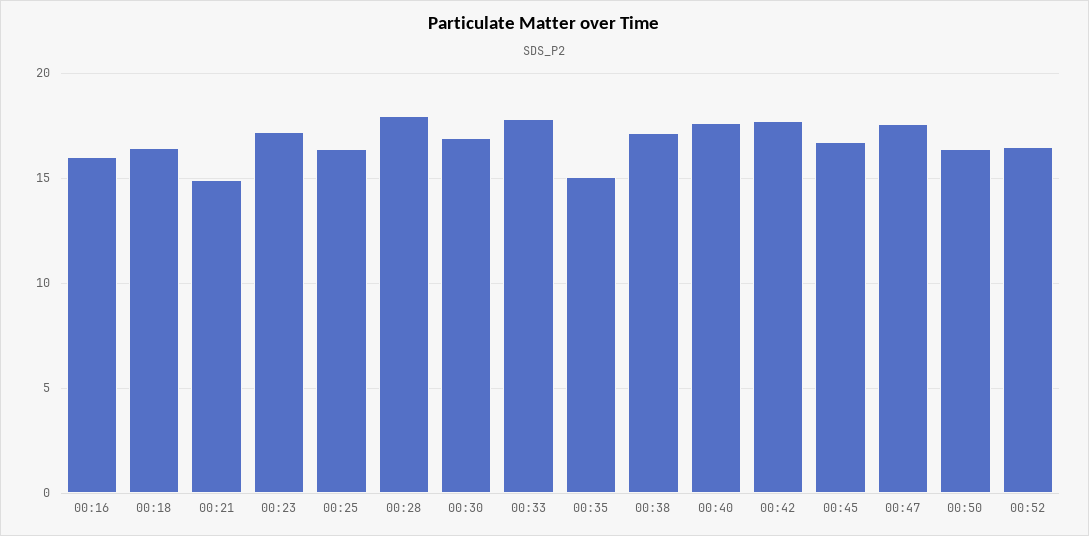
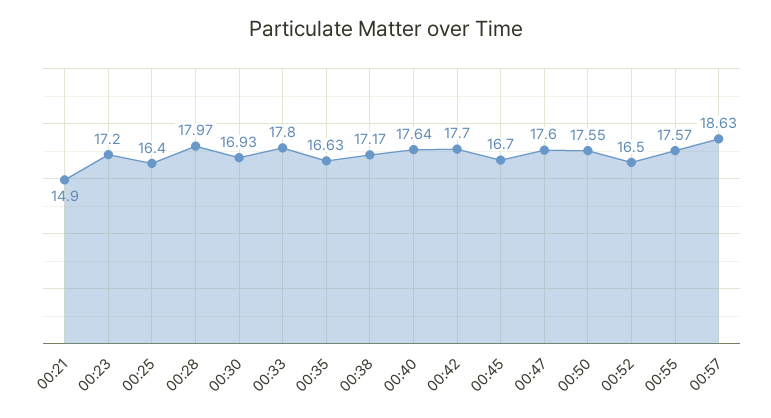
00:16: 16 -> none
00:18: 16.5 -> none
00:35: 15 -> 16.63
00:50: 16.5 -> 17.55
00:55: none -> 17.57
00:57: none -> 18.63

